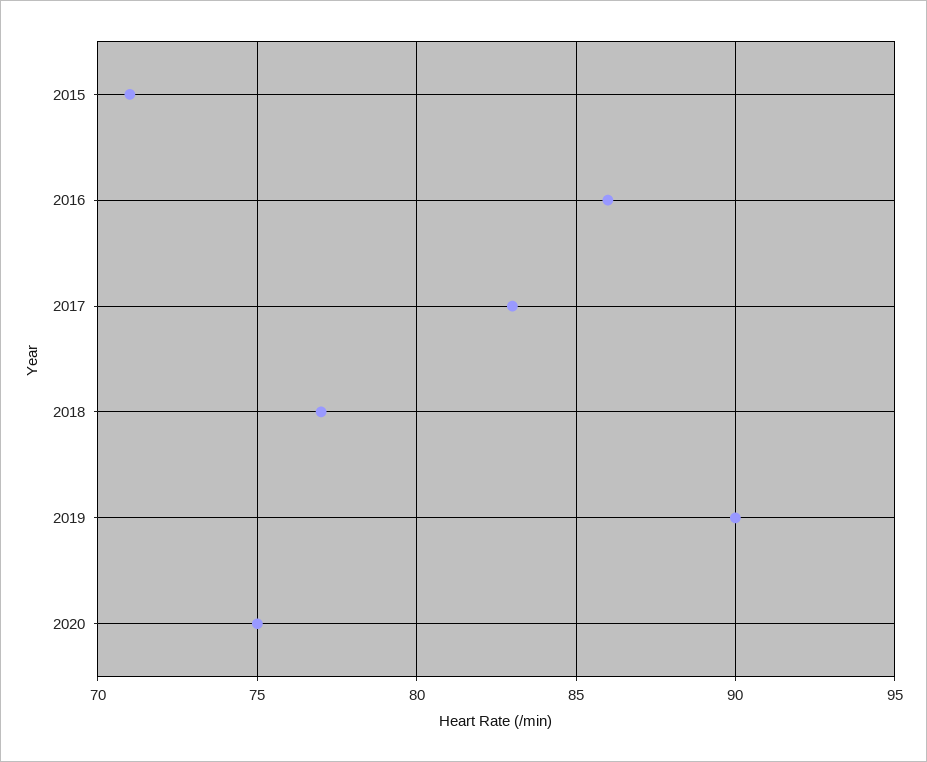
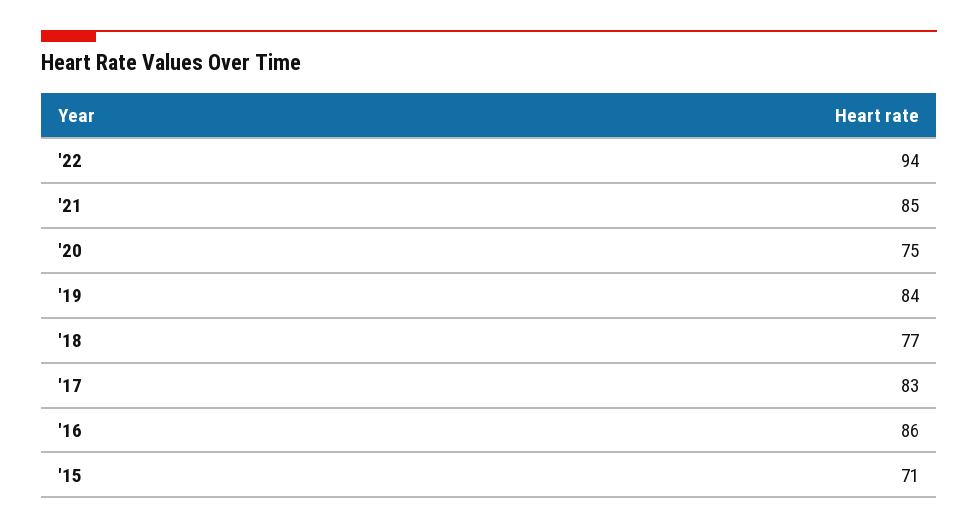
2019: 90 -> 84
'22: none -> 94
'21: none -> 85

